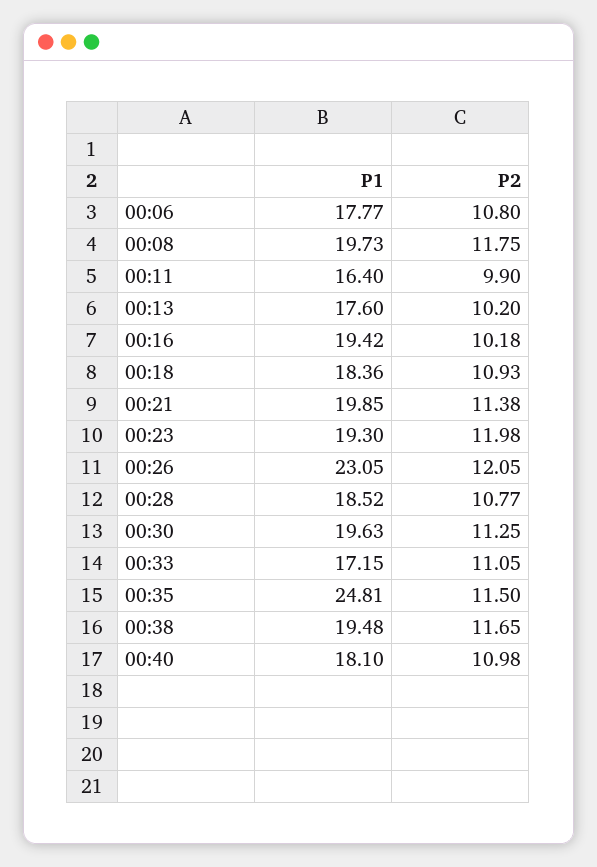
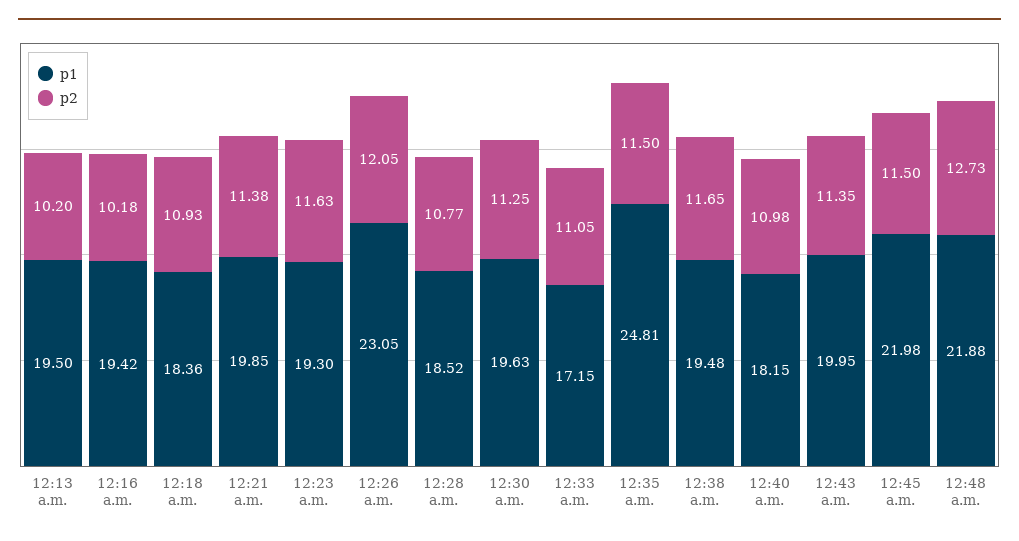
P1, 00:06: 17.77 -> none
P2, 00:06: 10.8 -> none
P1, 00:08: 19.73 -> none
P2, 00:08: 11.75 -> none
P1, 00:11: 16.4 -> none
P2, 00:11: 9.9 -> none
P1, 00:13: 17.6 -> 19.5
P2, 00:23: 11.98 -> 11.63
P1, 00:40: 18.1 -> 18.15
P1, 12:43 a.m.: none -> 19.95
P2, 12:43 a.m.: none -> 11.35
P1, 12:45 a.m.: none -> 21.98
P2, 12:45 a.m.: none -> 11.5
P1, 12:48 a.m.: none -> 21.88
P2, 12:48 a.m.: none -> 12.73

